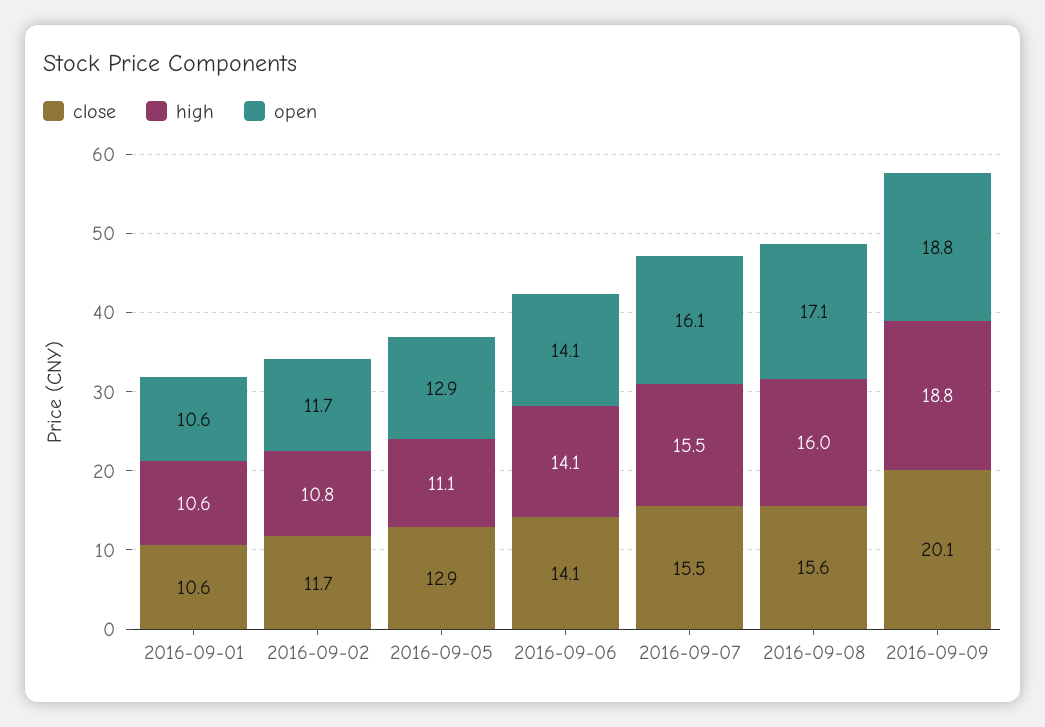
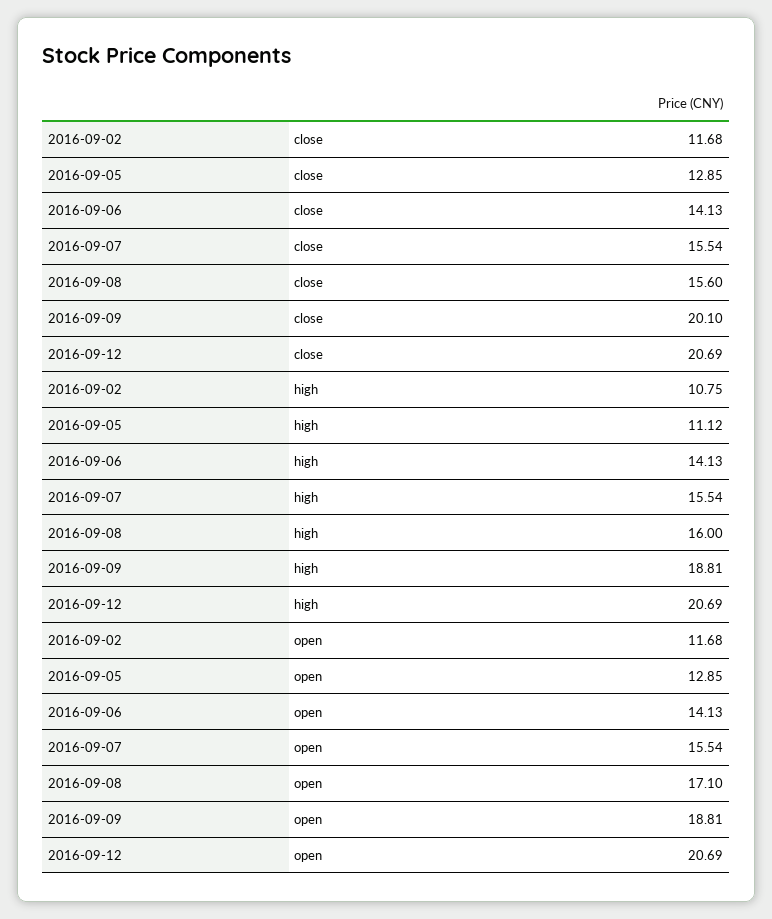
close, 2016-09-01: 10.6 -> none
high, 2016-09-01: 10.6 -> none
open, 2016-09-01: 10.6 -> none
open, 2016-09-07: 16.1 -> 15.54
close, 2016-09-12: none -> 20.69
high, 2016-09-12: none -> 20.69
open, 2016-09-12: none -> 20.69

